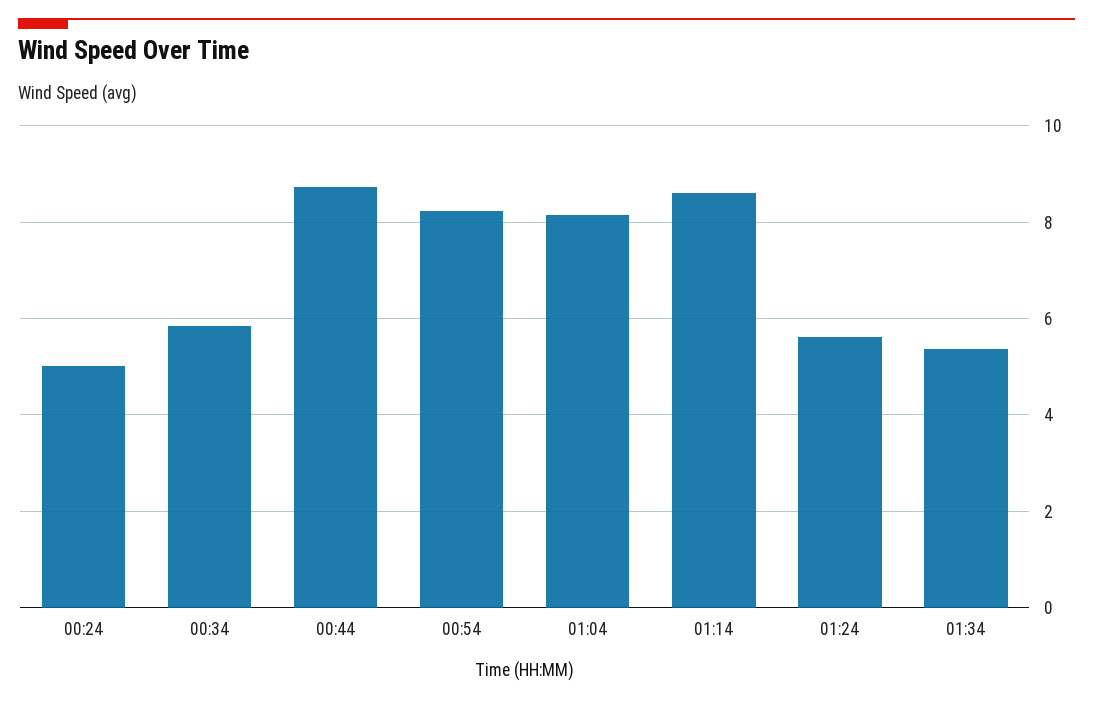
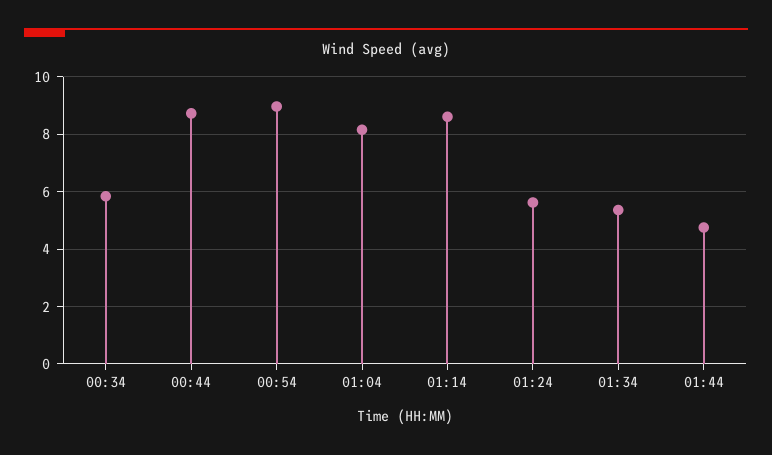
00:24: 5 -> none
00:54: 8.2 -> 9
01:44: none -> 4.75

